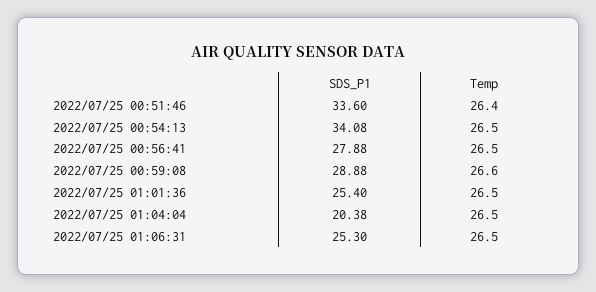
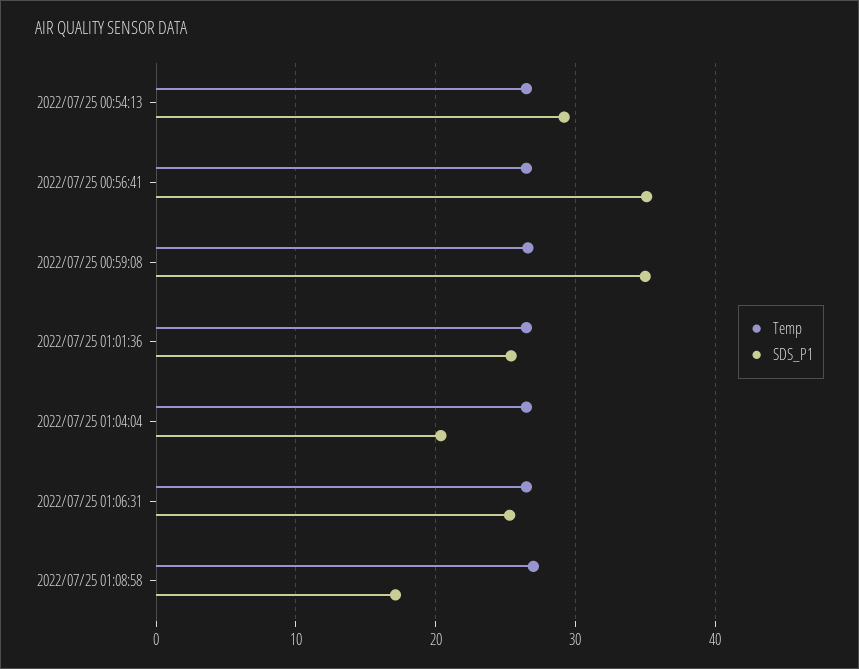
SDS_P1, 2022/07/25 00:51:46: 33.6 -> none
Temp, 2022/07/25 00:51:46: 26.4 -> none
SDS_P1, 2022/07/25 00:54:13: 34.08 -> 29
SDS_P1, 2022/07/25 00:56:41: 27.88 -> 35
SDS_P1, 2022/07/25 00:59:08: 28.88 -> 35
Temp, 2022/07/25 01:08:58: none -> 27
SDS_P1, 2022/07/25 01:08:58: none -> 17

